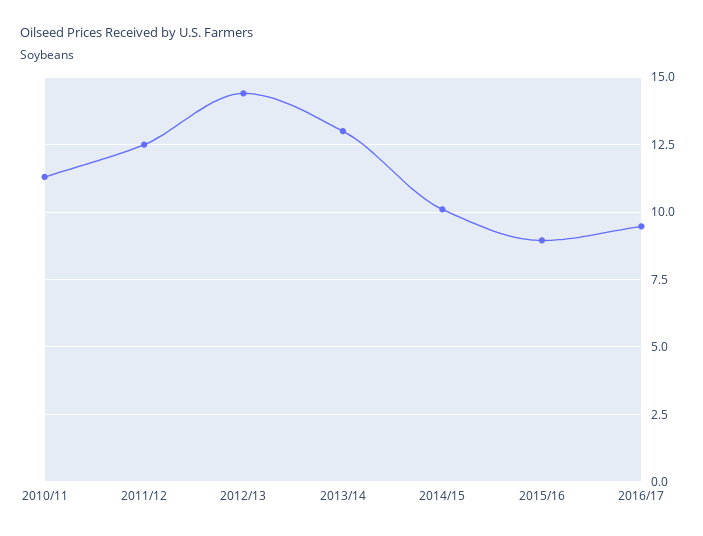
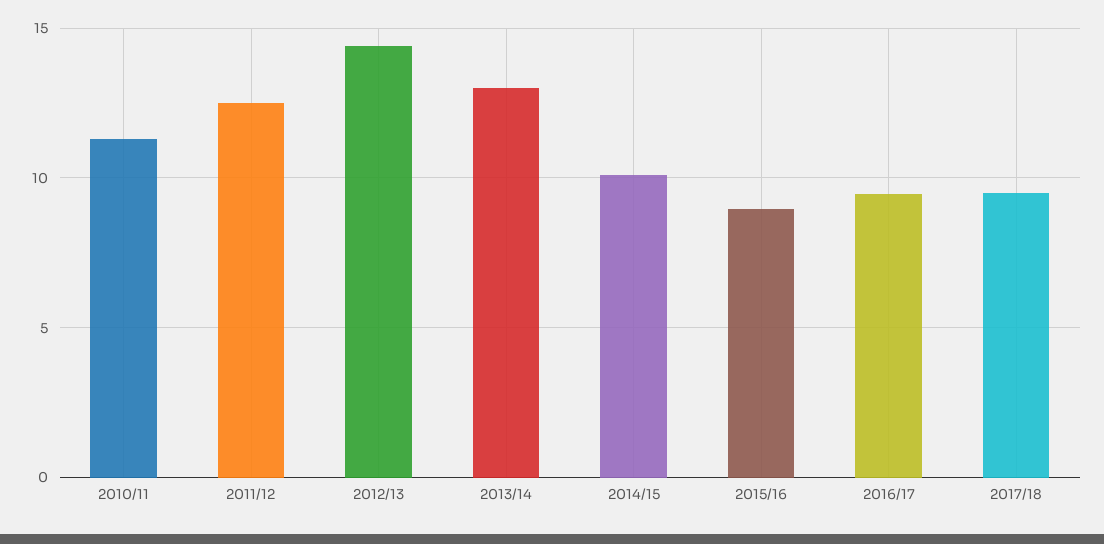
2017/18: none -> 9.5

